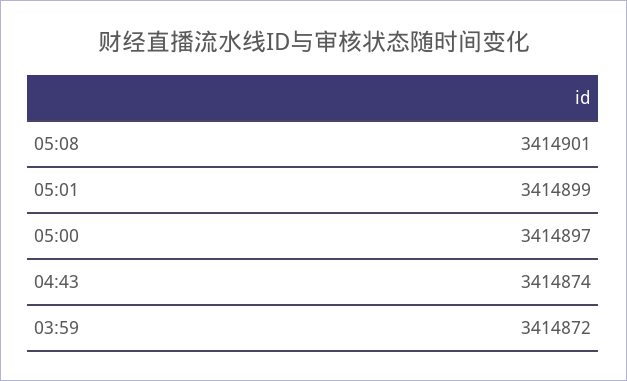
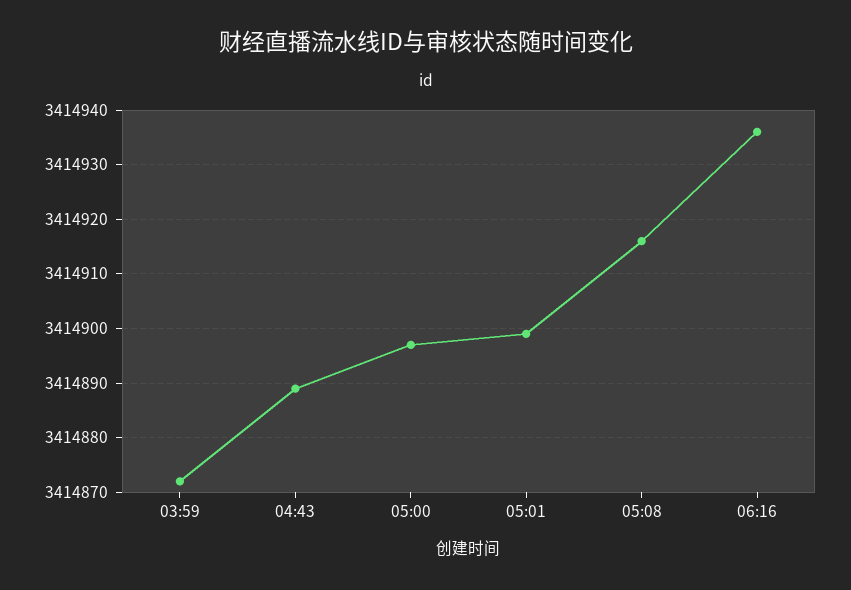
05:08: 3414901 -> 3414915
04:43: 3414874 -> 3414890
06:16: none -> 3414935

